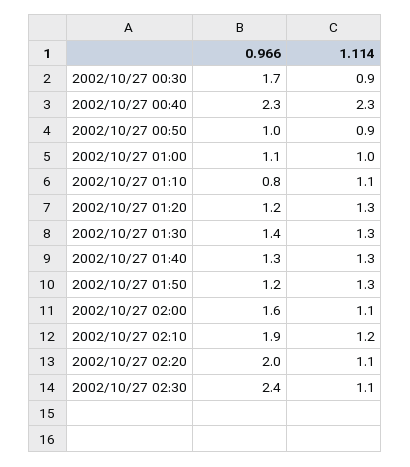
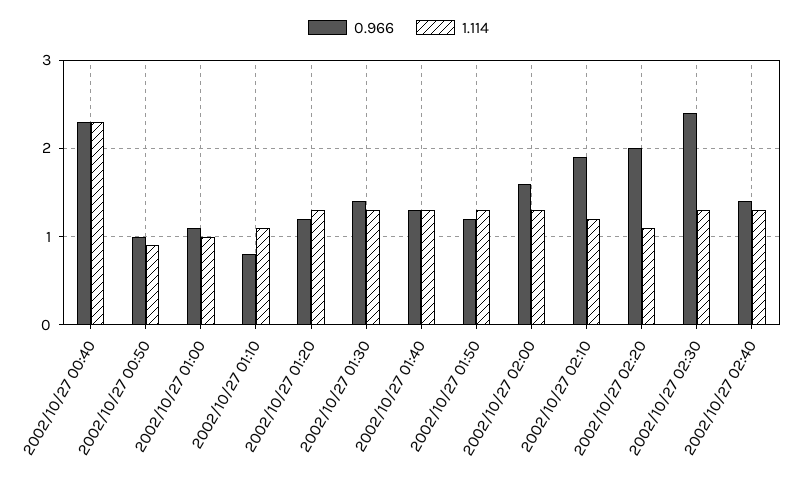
0.966, 2002/10/27 00:30: 1.7 -> none
1.114, 2002/10/27 00:30: 0.9 -> none
1.114, 2002/10/27 02:00: 1.1 -> 1.3
1.114, 2002/10/27 02:30: 1.1 -> 1.3
0.966, 2002/10/27 02:40: none -> 1.4
1.114, 2002/10/27 02:40: none -> 1.3

